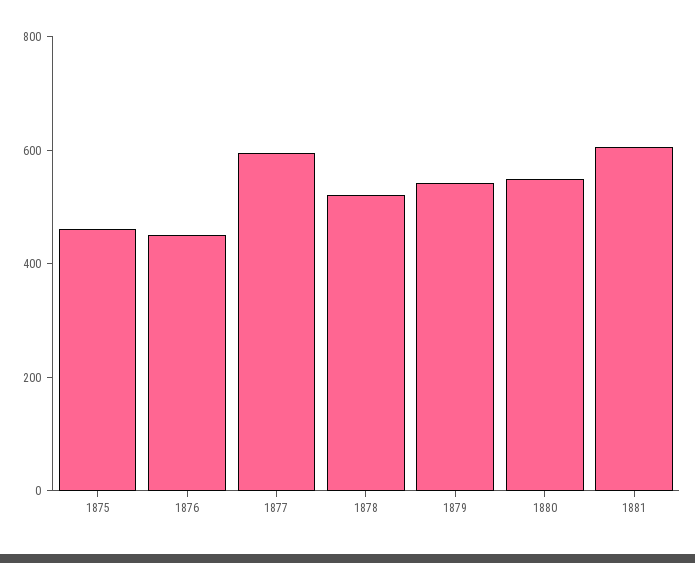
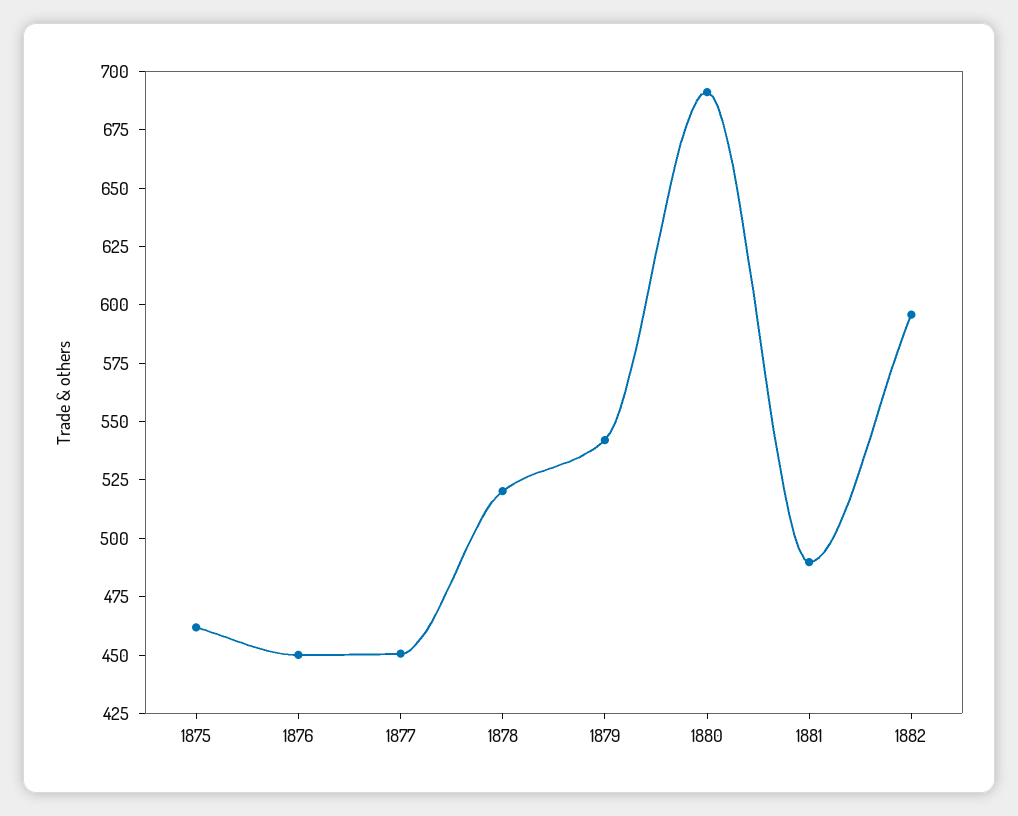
1877: 600 -> 450
1880: 550 -> 690
1881: 600 -> 490
1882: none -> 595

